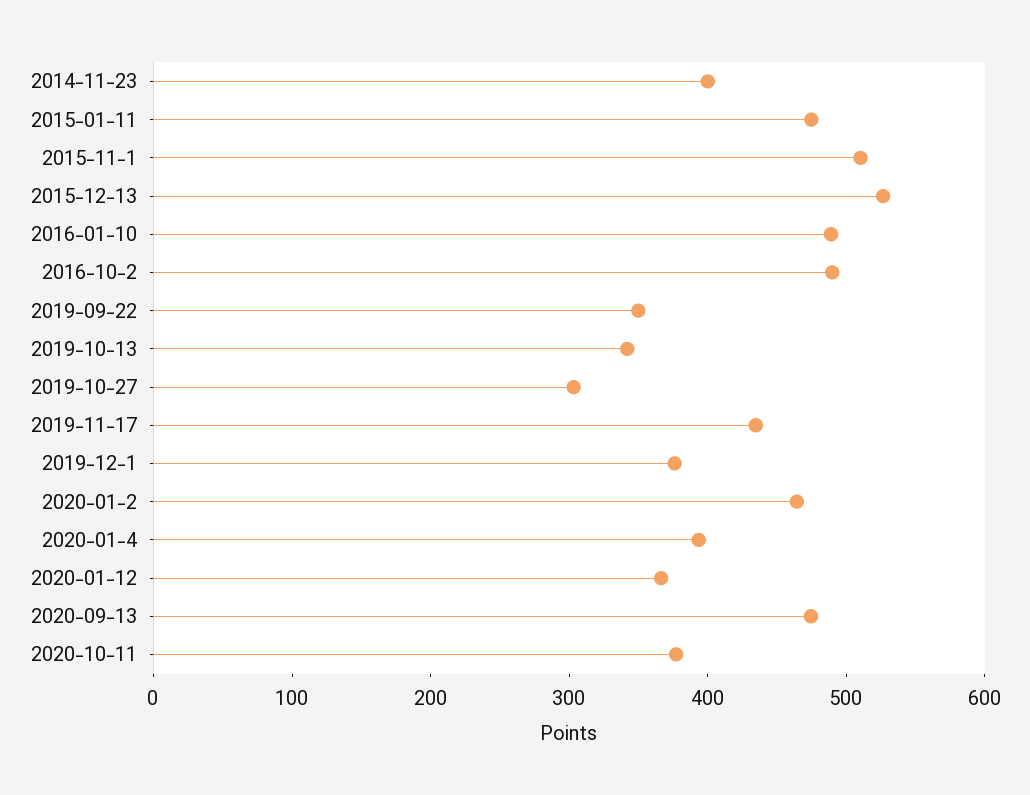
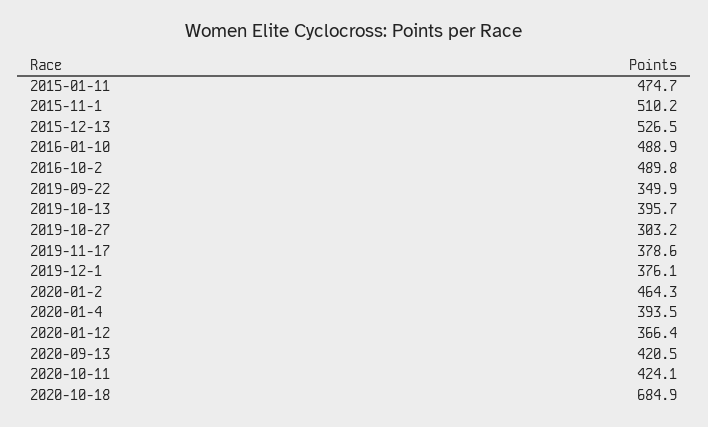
2014-11-23: 400 -> none
2019-10-13: 340 -> 395.7
2019-11-17: 440 -> 378.6
2020-09-13: 480 -> 420.5
2020-10-11: 380 -> 424.1
2020-10-18: none -> 684.9

